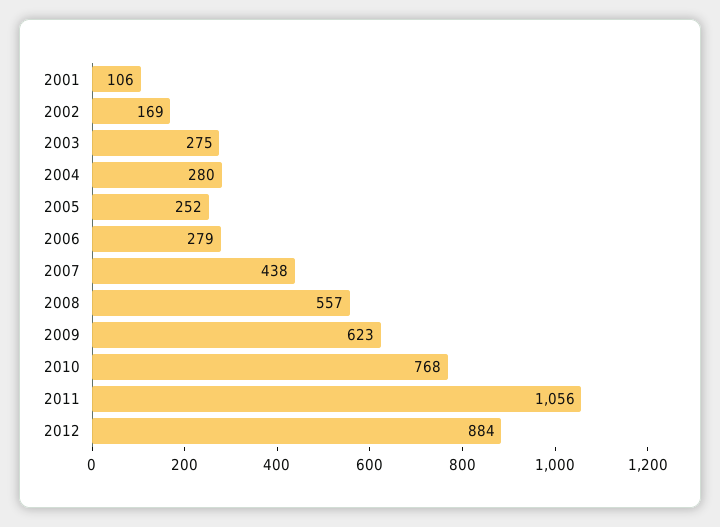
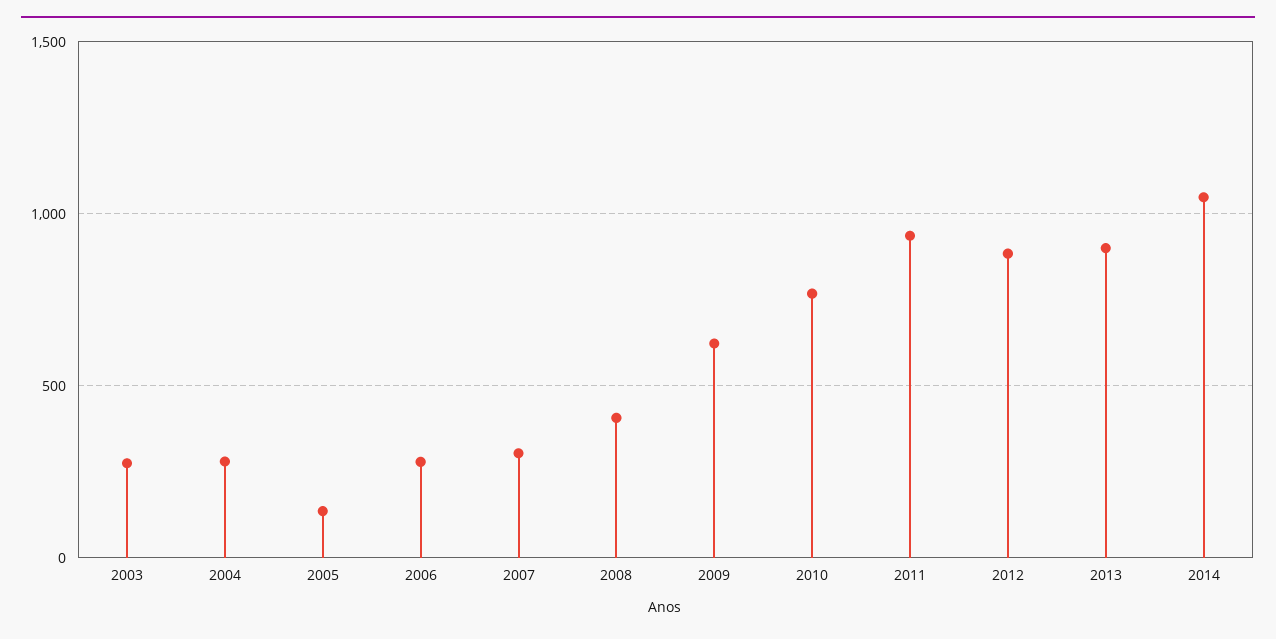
2001: 106 -> none
2002: 169 -> none
2005: 252 -> 150
2007: 438 -> 300
2008: 557 -> 400
2011: 1056 -> 950
2013: none -> 900
2014: none -> 1050

